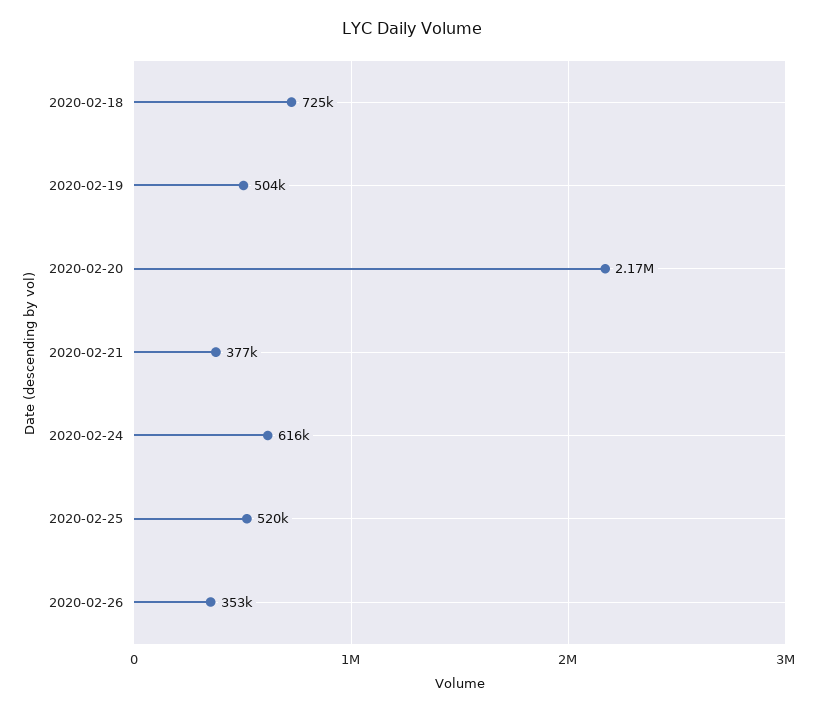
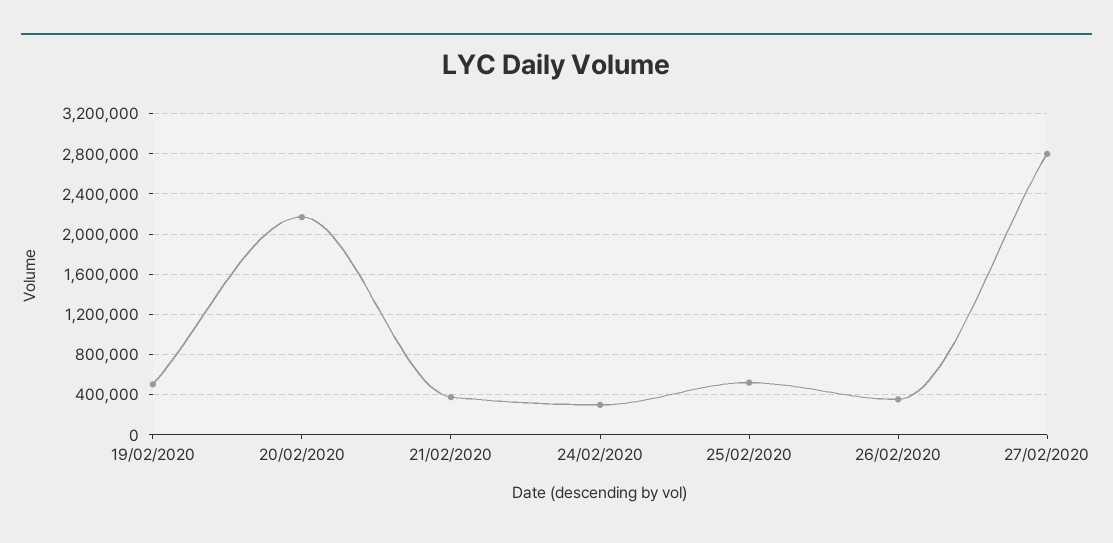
2020-02-18: 725000 -> none
2020-02-24: 616000 -> 300000
27/02/2020: none -> 2800000

